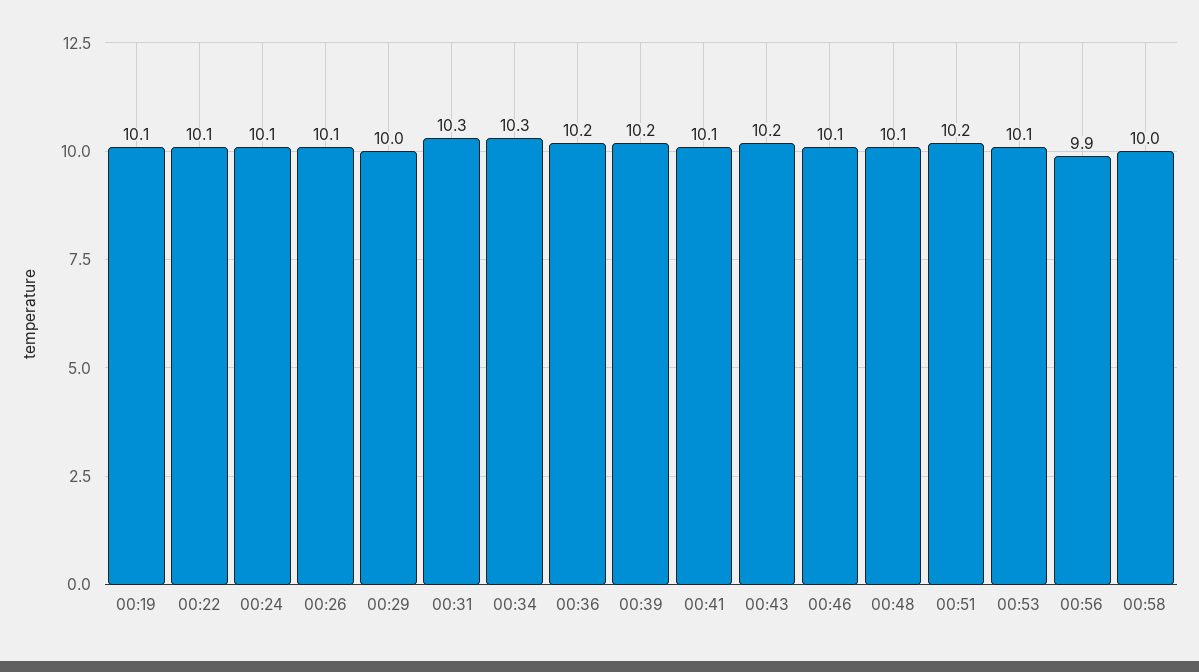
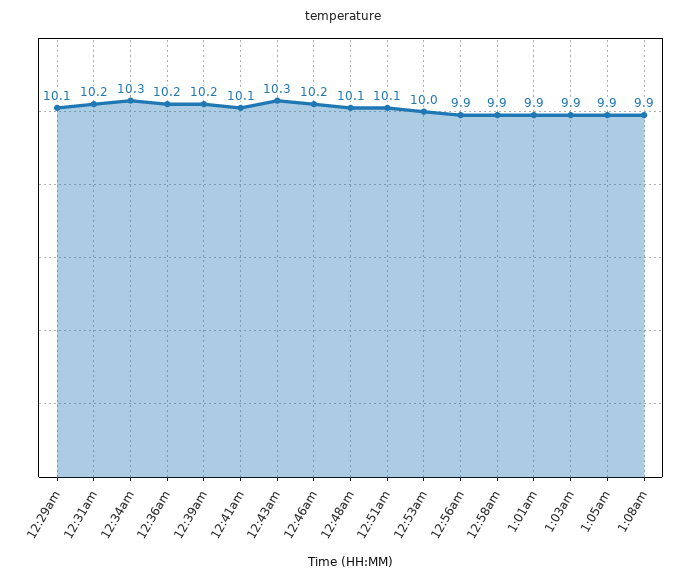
00:19: 10.1 -> none
00:22: 10.1 -> none
00:24: 10.1 -> none
00:26: 10.1 -> none
00:29: 10 -> 10.1
00:31: 10.3 -> 10.2
00:43: 10.2 -> 10.3
00:46: 10.1 -> 10.2
00:51: 10.2 -> 10.1
00:53: 10.1 -> 10
00:58: 10 -> 9.9
1:01am: none -> 9.9
1:03am: none -> 9.9
1:05am: none -> 9.9
1:08am: none -> 9.9

